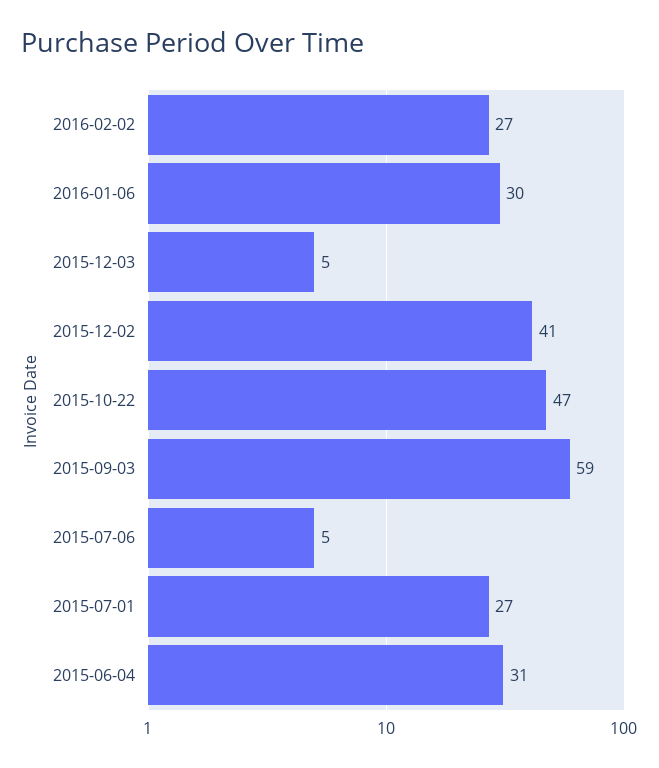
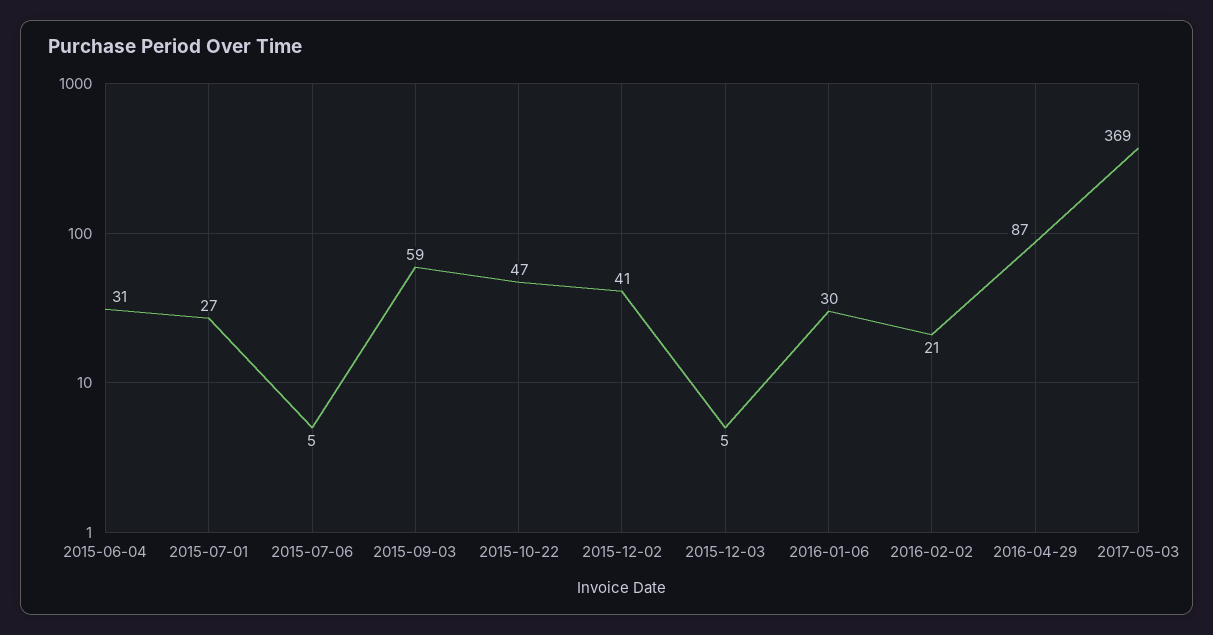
2016-02-02: 27 -> 21
2016-04-29: none -> 87
2017-05-03: none -> 369

